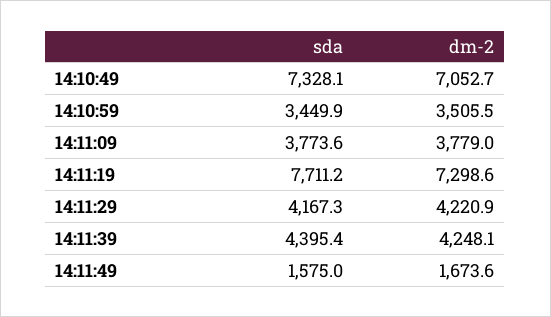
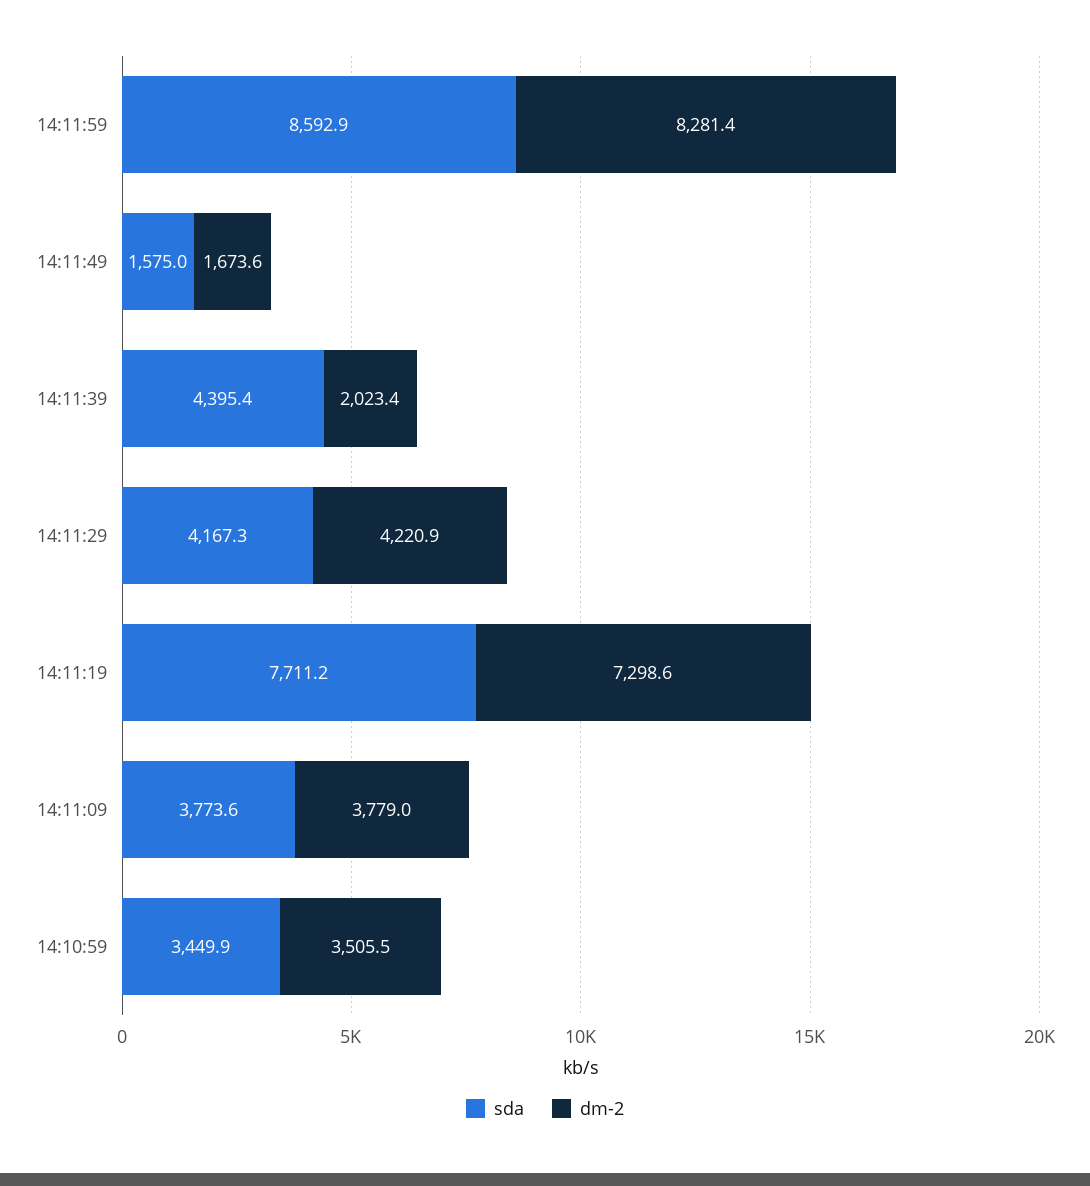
sda, 14:10:49: 7328.1 -> none
dm-2, 14:10:49: 7052.7 -> none
dm-2, 14:11:39: 4248.1 -> 2023.4
sda, 14:11:59: none -> 8592.9
dm-2, 14:11:59: none -> 8281.4

